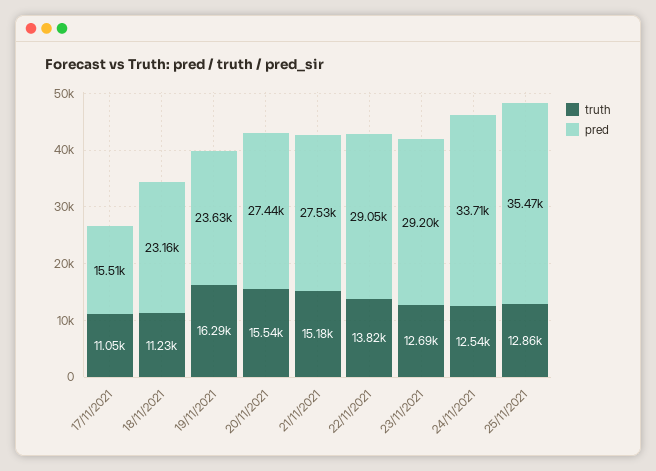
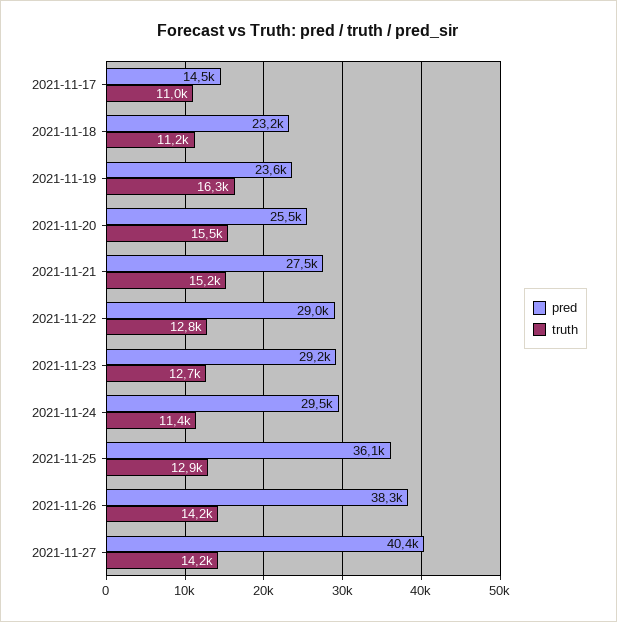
pred, 17/11/2021: 15510 -> 14500
pred, 20/11/2021: 27440 -> 25500
truth, 22/11/2021: 13820 -> 12800
truth, 24/11/2021: 12540 -> 11400
pred, 24/11/2021: 33710 -> 29500
pred, 25/11/2021: 35470 -> 36100
pred, 2021-11-26: none -> 38300
truth, 2021-11-26: none -> 14200
pred, 2021-11-27: none -> 40400
truth, 2021-11-27: none -> 14200

